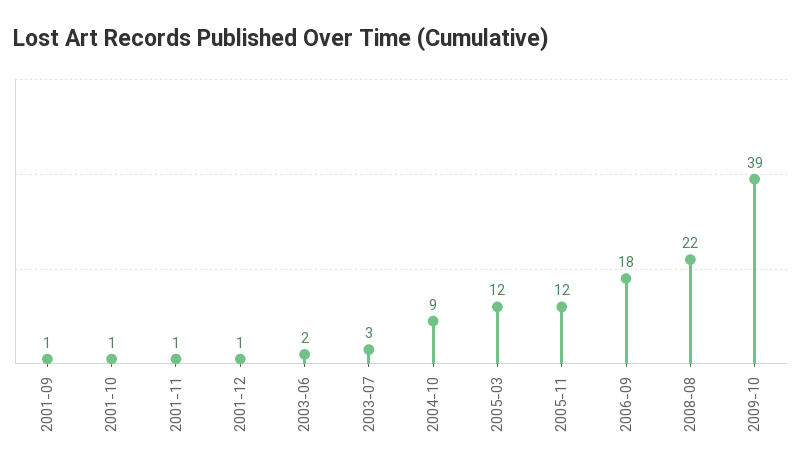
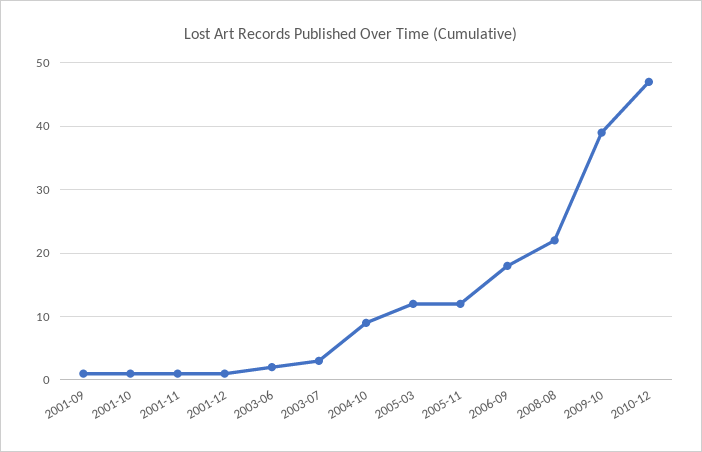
2010-12: none -> 47

